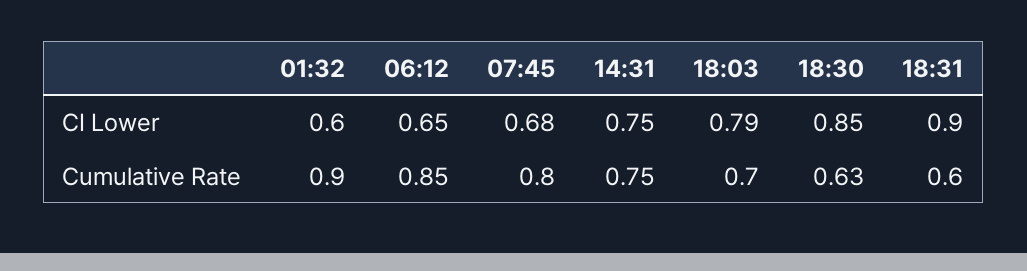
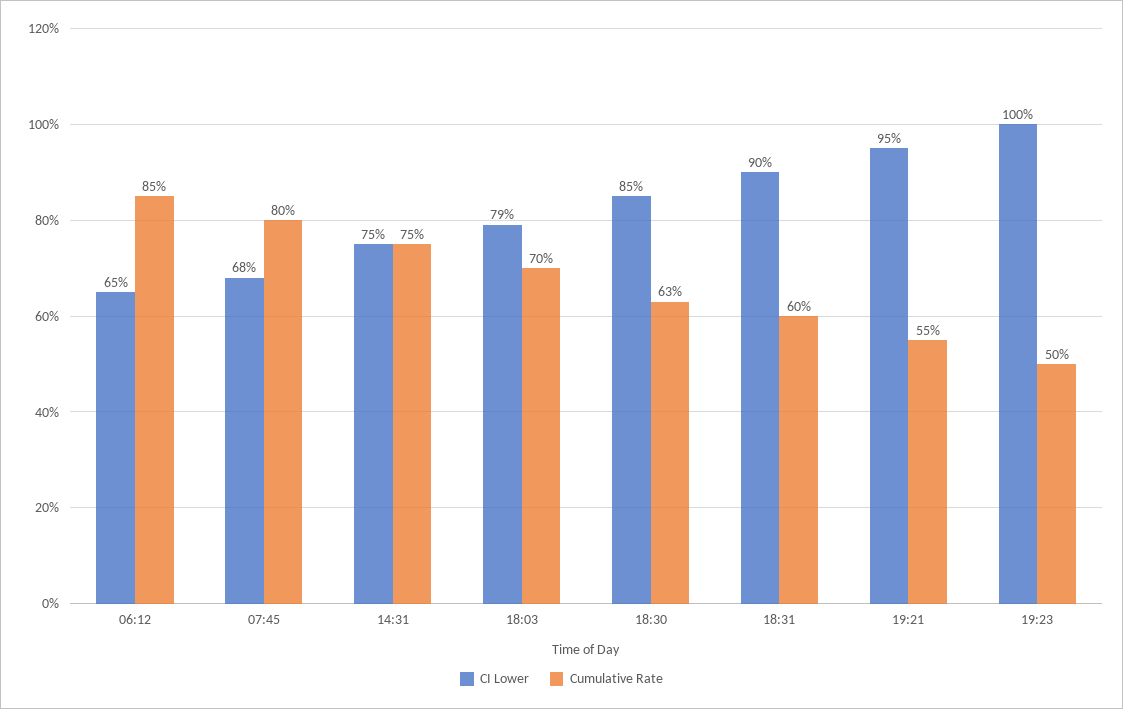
CI Lower, 01:32: 0.6 -> none
Cumulative Rate, 01:32: 0.9 -> none
CI Lower, 19:21: none -> 0.95
Cumulative Rate, 19:21: none -> 0.55
CI Lower, 19:23: none -> 1
Cumulative Rate, 19:23: none -> 0.5

